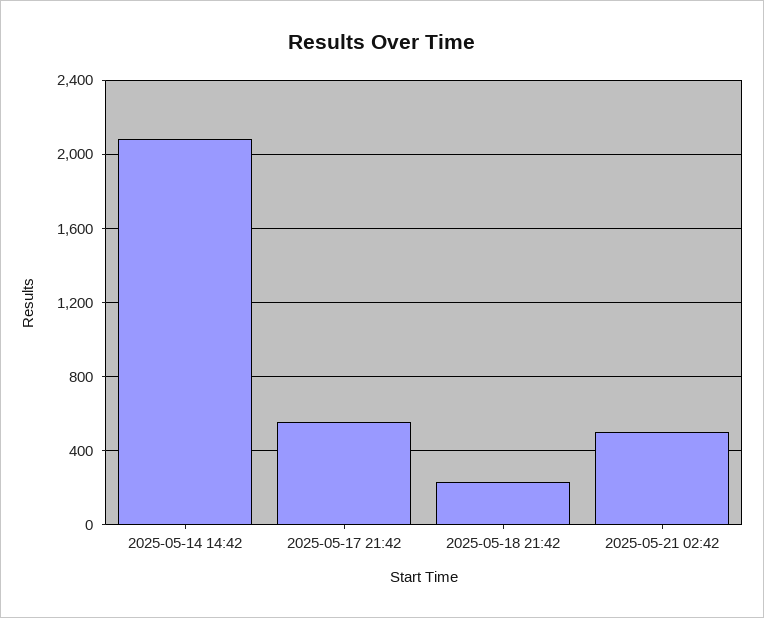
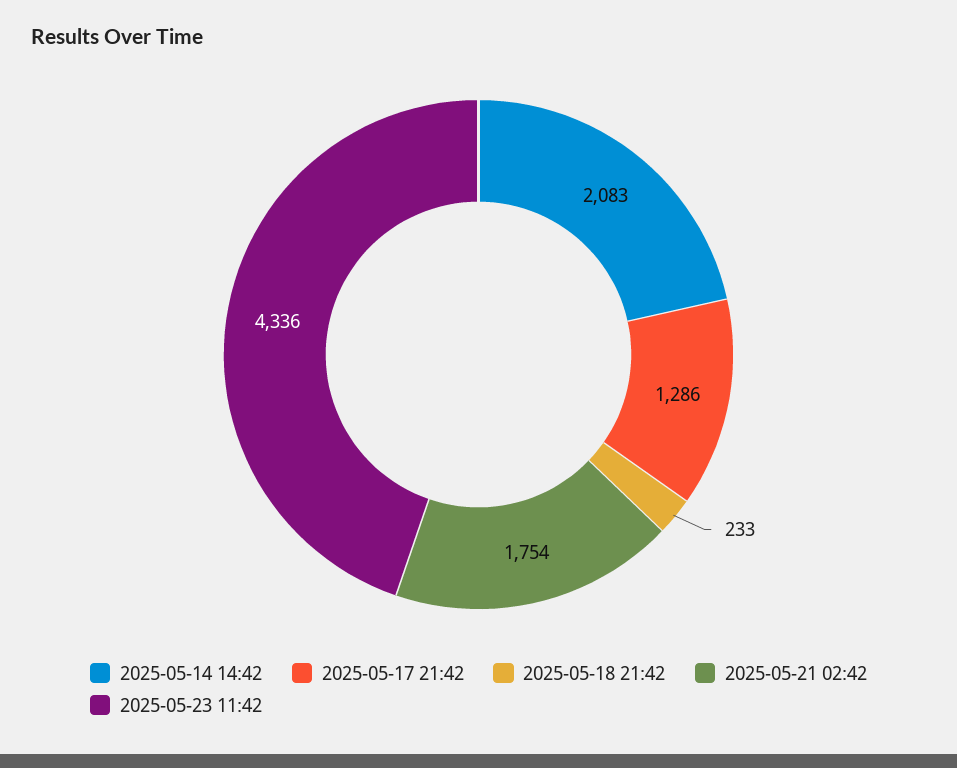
2025-05-17 21:42: 550 -> 1286
2025-05-21 02:42: 500 -> 1754
2025-05-23 11:42: none -> 4336

